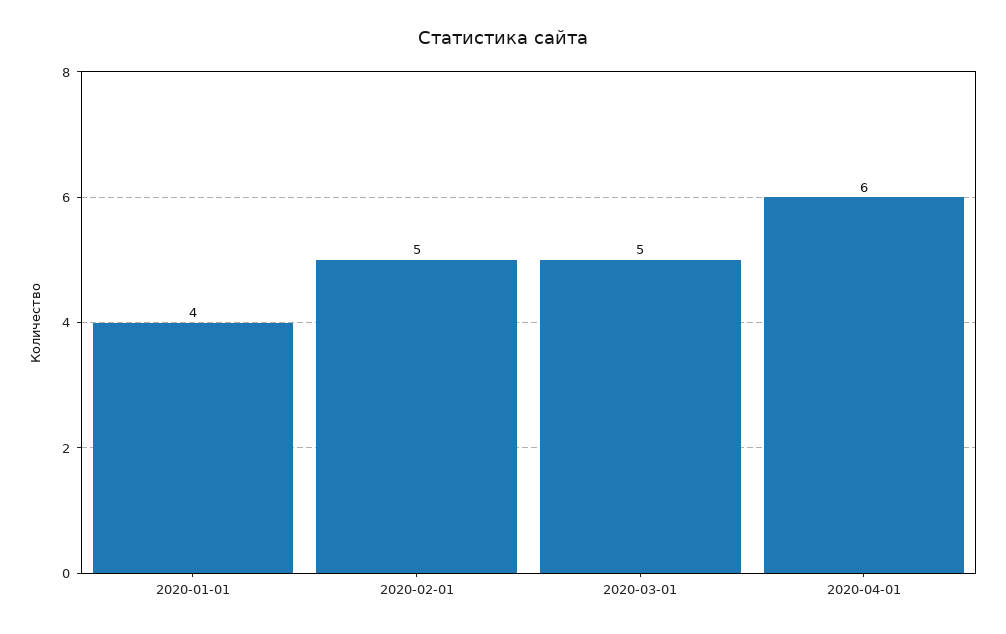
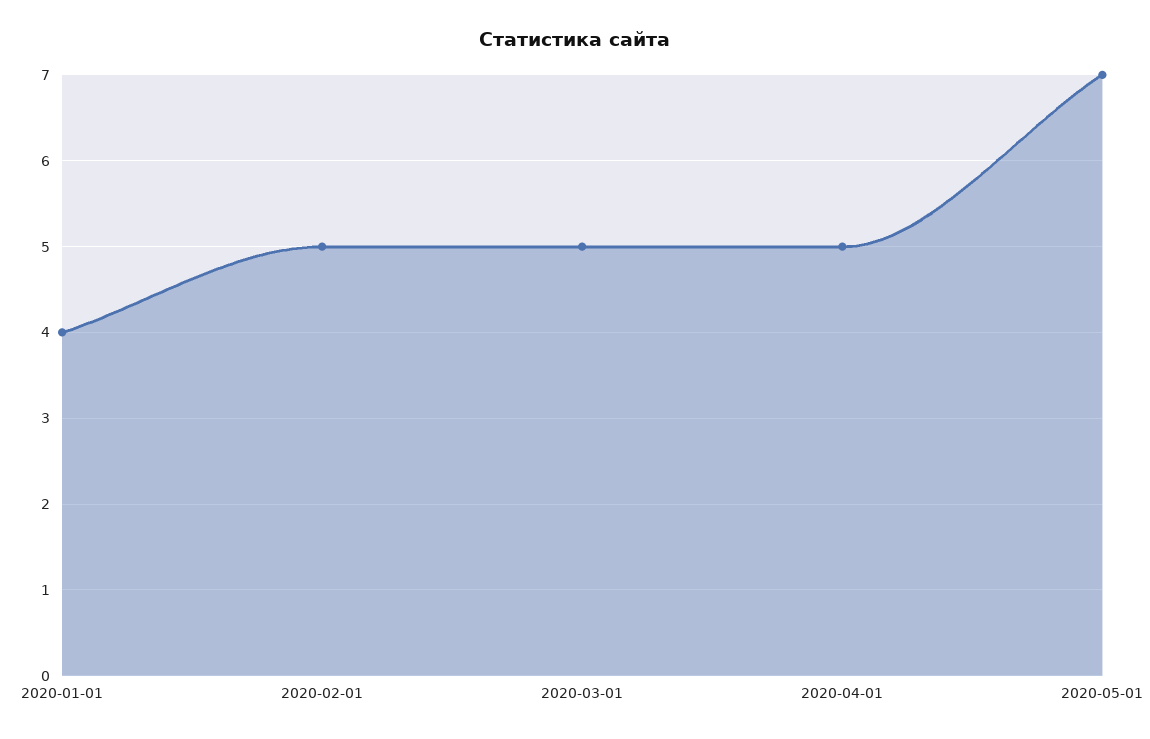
2020-04-01: 6 -> 5
2020-05-01: none -> 7

